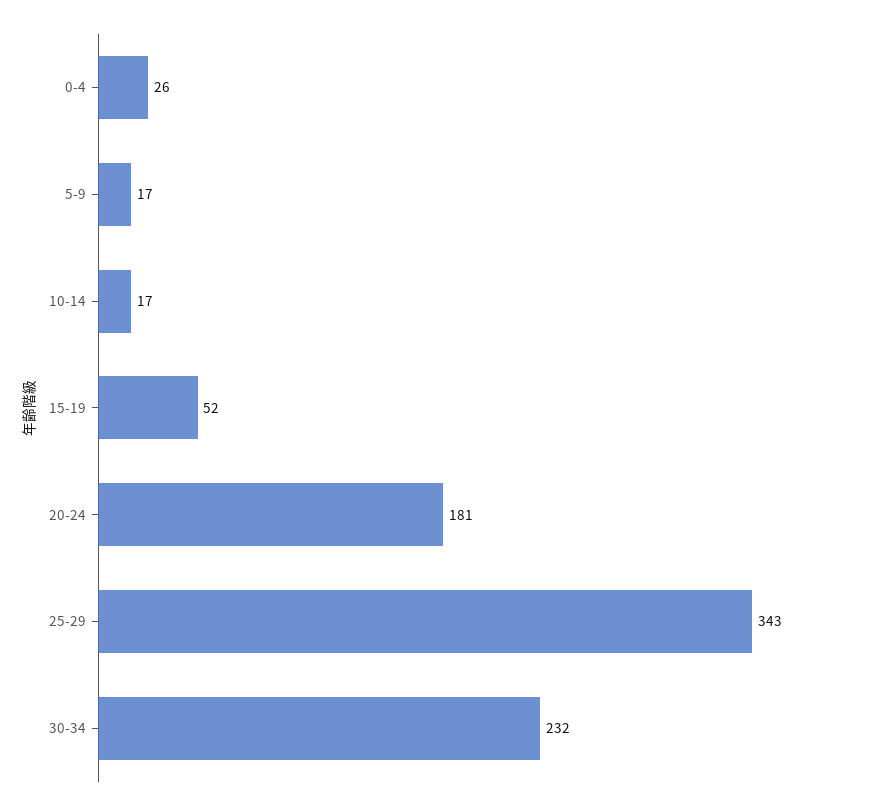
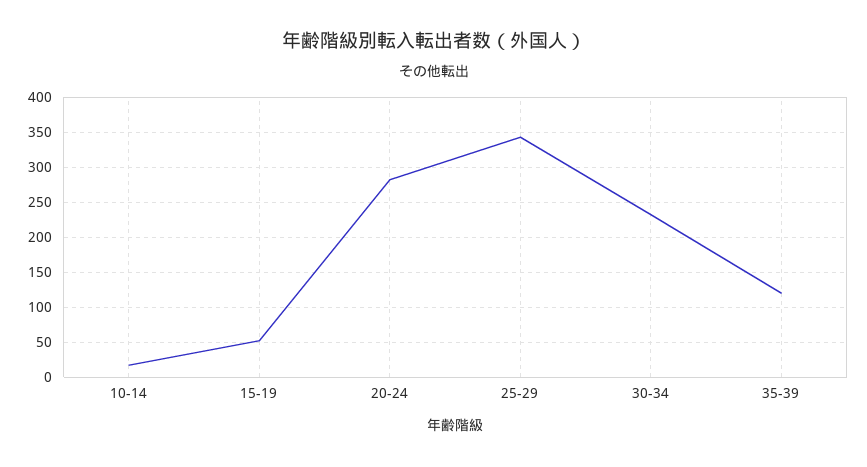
0-4: 26 -> none
5-9: 17 -> none
20-24: 181 -> 280
35-39: none -> 120

